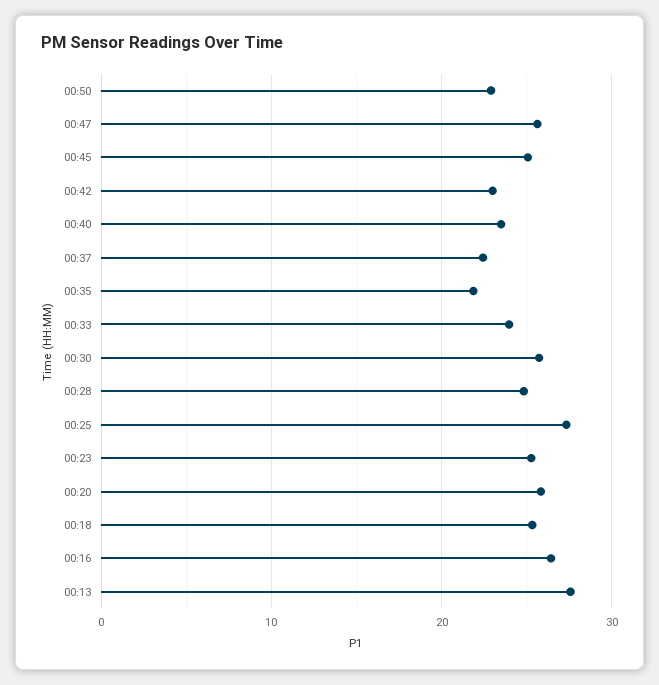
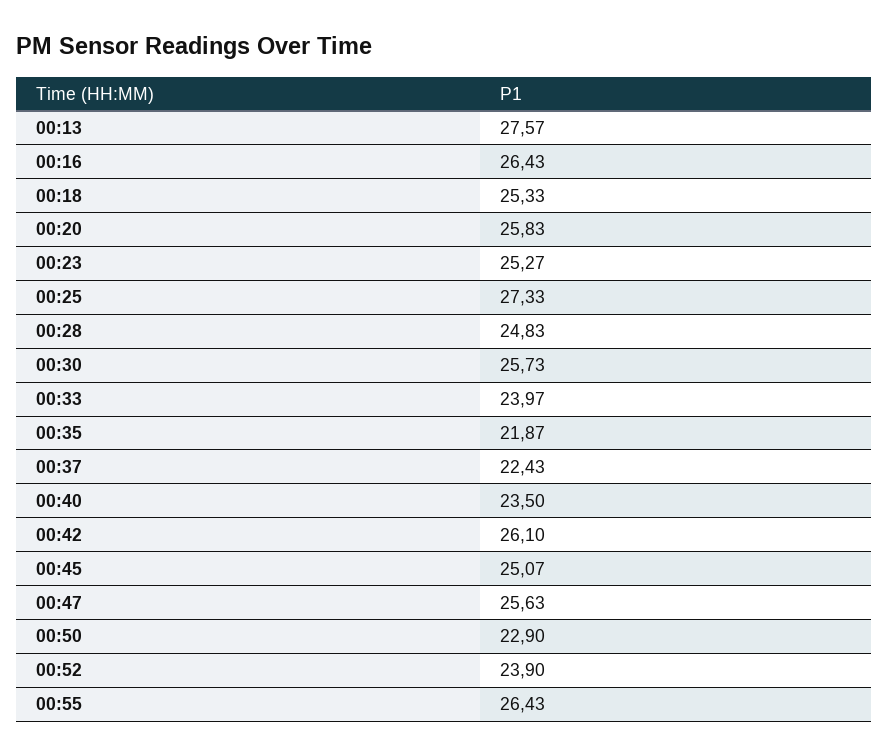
00:42: 23 -> 26.1
00:52: none -> 23.9
00:55: none -> 26.43

